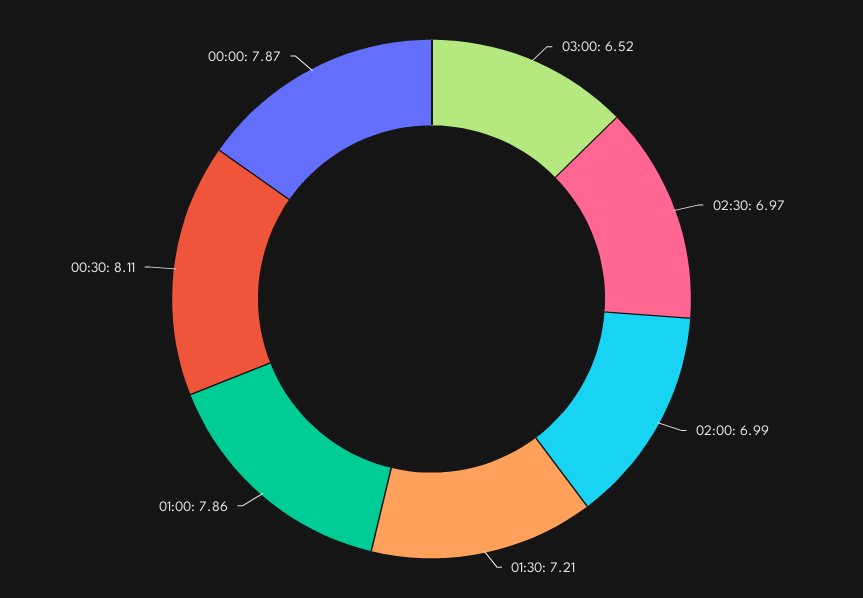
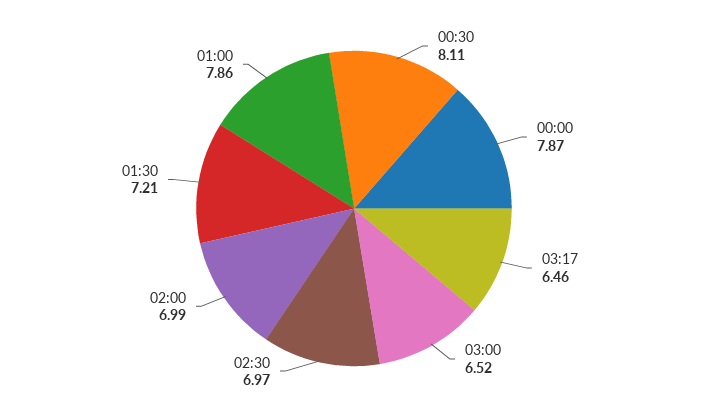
03:17: none -> 6.46

